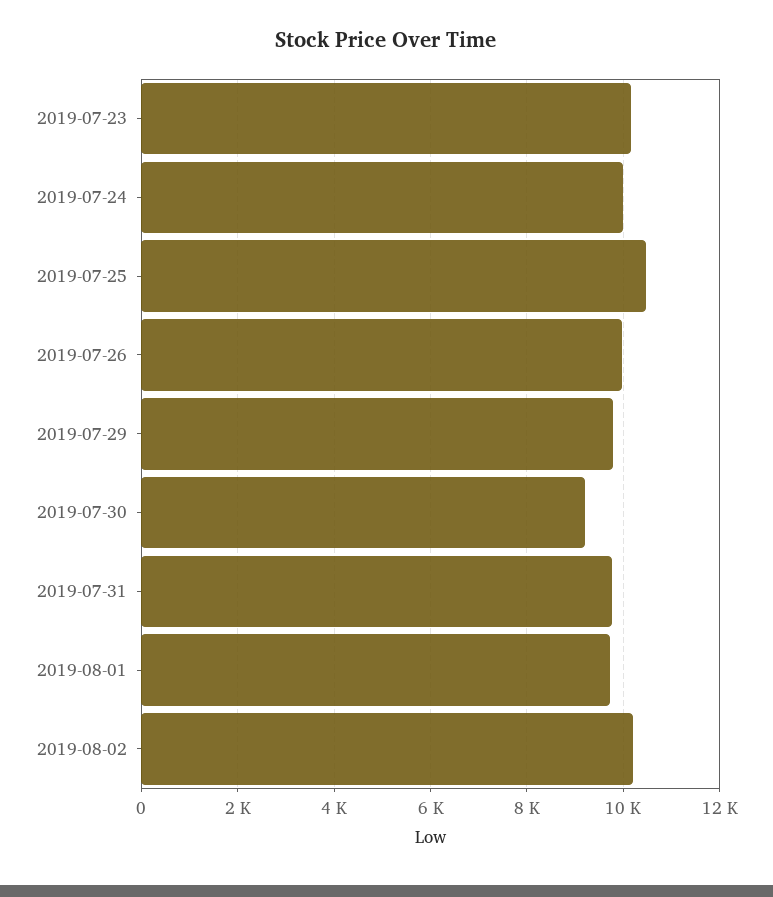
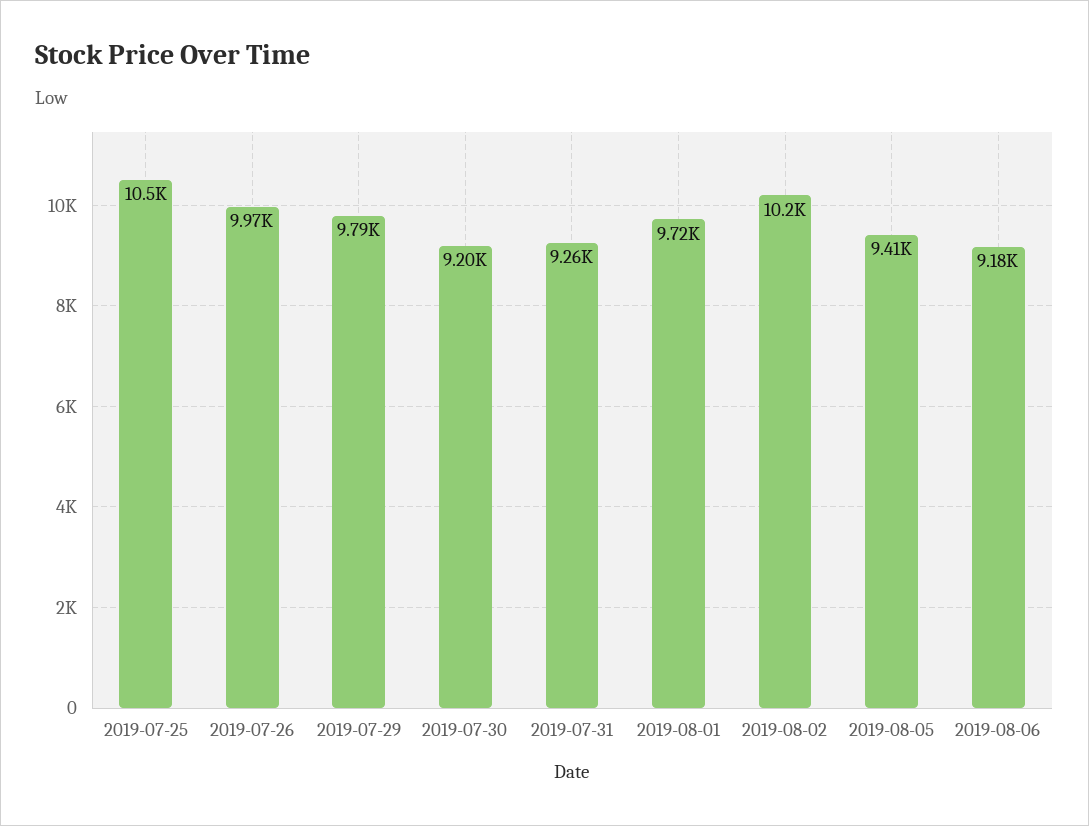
2019-07-23: 10200 -> none
2019-07-24: 10000 -> none
2019-07-31: 9800 -> 9260
2019-08-05: none -> 9410
2019-08-06: none -> 9180

